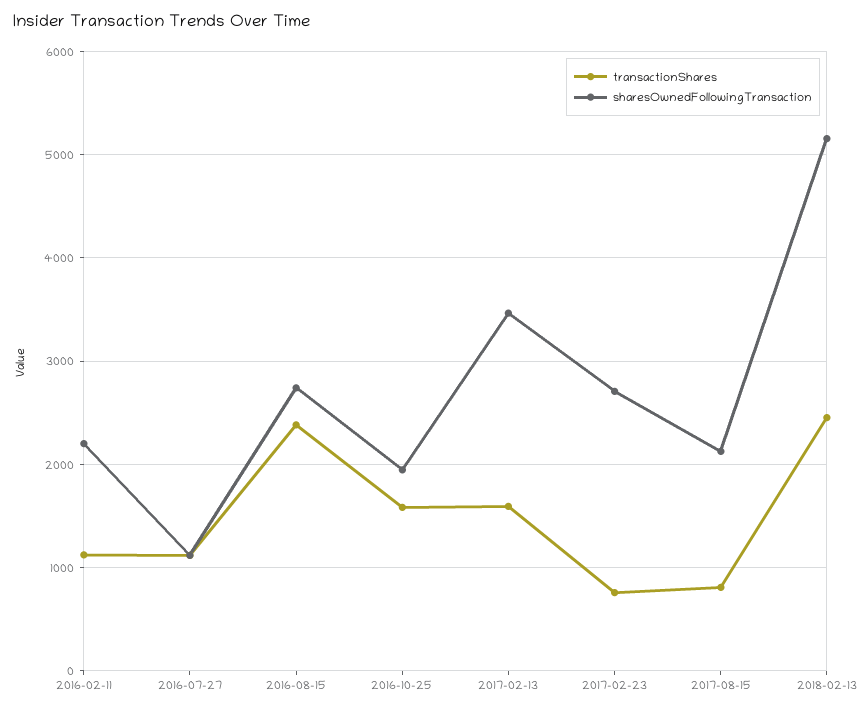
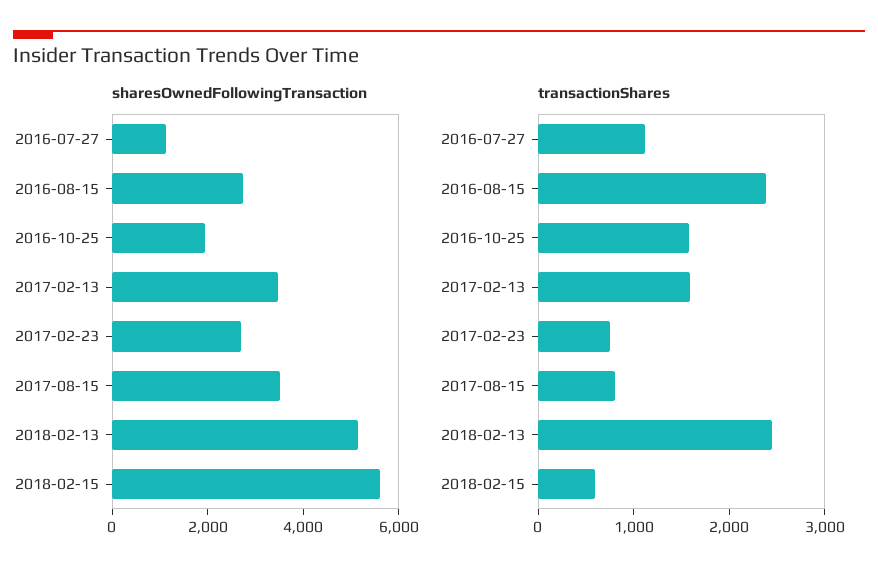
transactionShares, 2016-02-11: 1100 -> none
sharesOwnedFollowingTransaction, 2016-02-11: 2200 -> none
sharesOwnedFollowingTransaction, 2017-08-15: 2100 -> 3500
sharesOwnedFollowingTransaction, 2018-02-15: none -> 5500
transactionShares, 2018-02-15: none -> 600

